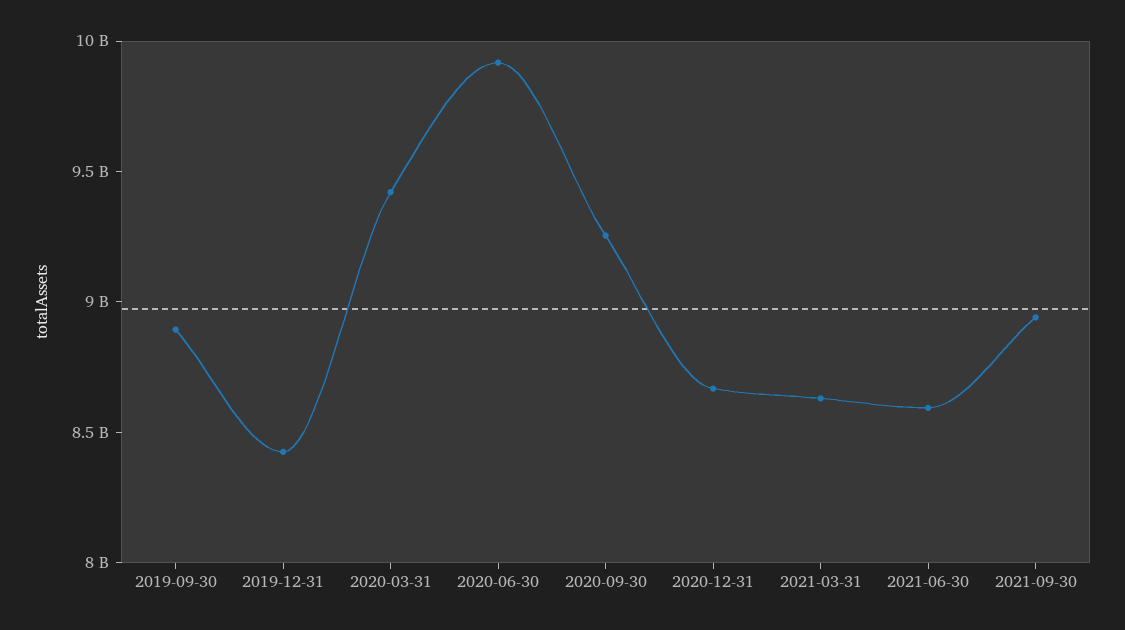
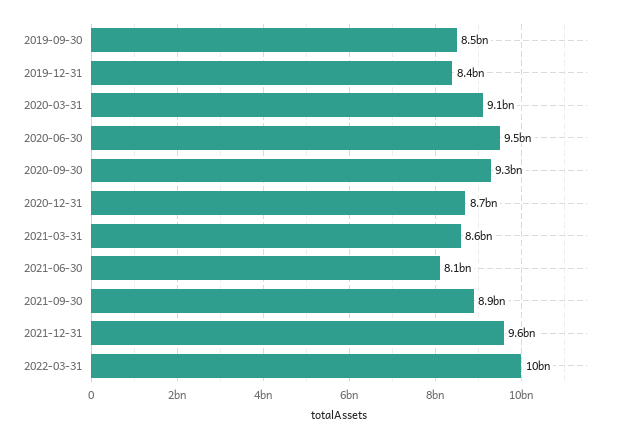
2019-09-30: 8900000000 -> 8500000000
2020-03-31: 9400000000 -> 9100000000
2020-06-30: 9900000000 -> 9500000000
2021-06-30: 8600000000 -> 8100000000
2021-12-31: none -> 9600000000
2022-03-31: none -> 10000000000

